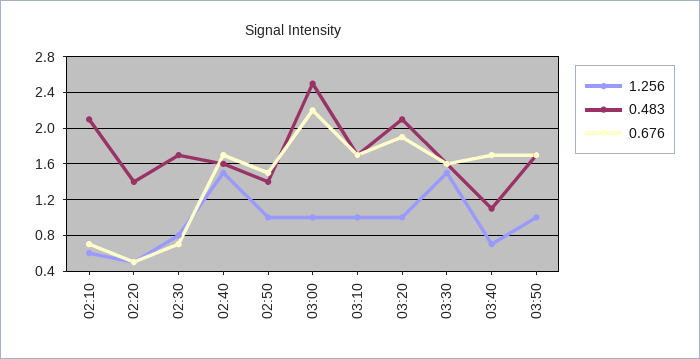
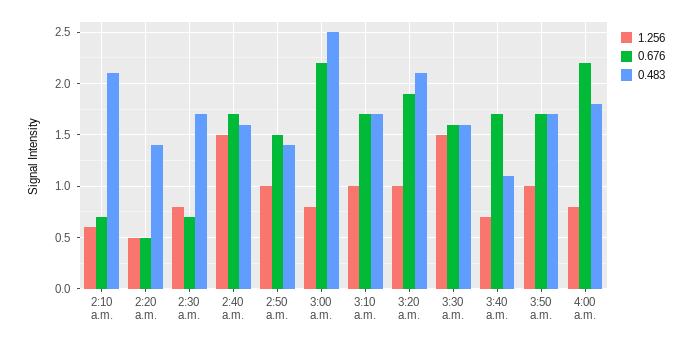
1.256, 03:00: 1 -> 0.8
1.256, 4:00 a.m.: none -> 0.8
0.676, 4:00 a.m.: none -> 2.2
0.483, 4:00 a.m.: none -> 1.8

